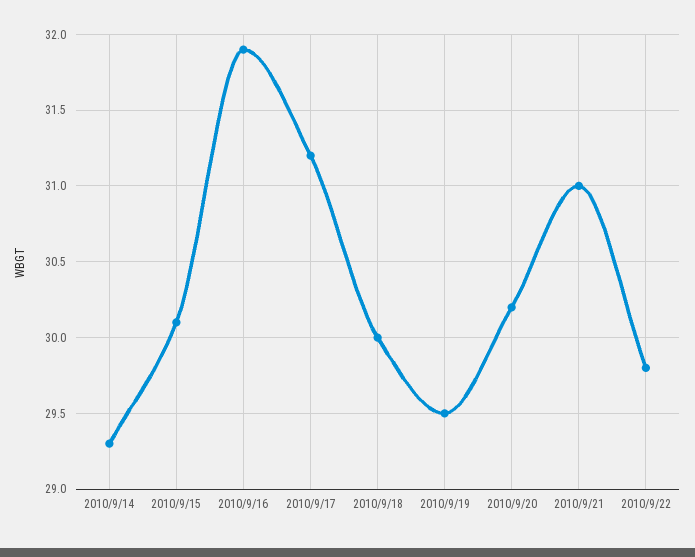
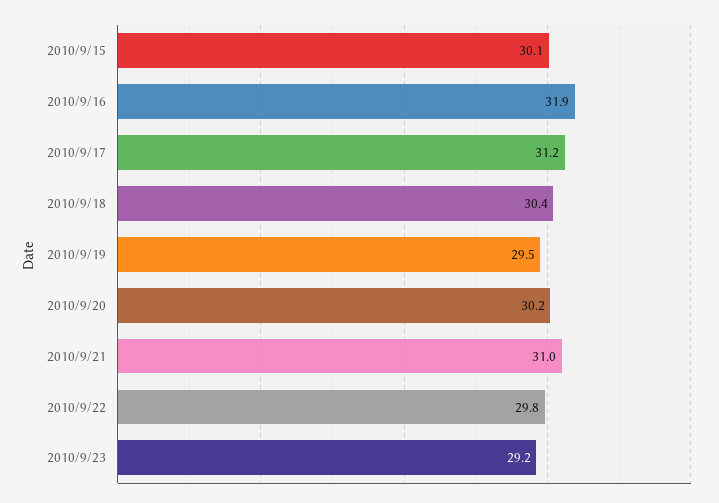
2010/9/14: 29.3 -> none
2010/9/18: 30 -> 30.4
2010/9/23: none -> 29.2

